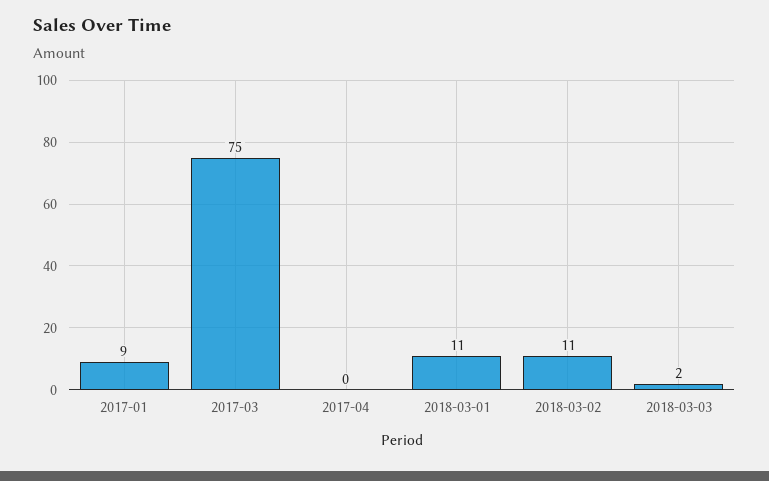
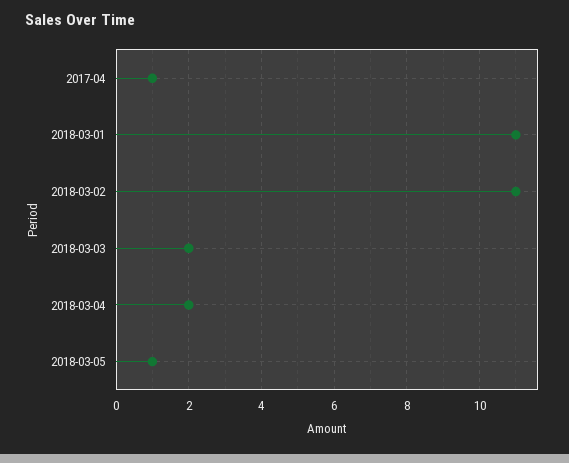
2017-01: 9 -> none
2017-03: 75 -> none
2017-04: 0 -> 1
2018-03-04: none -> 2
2018-03-05: none -> 1

